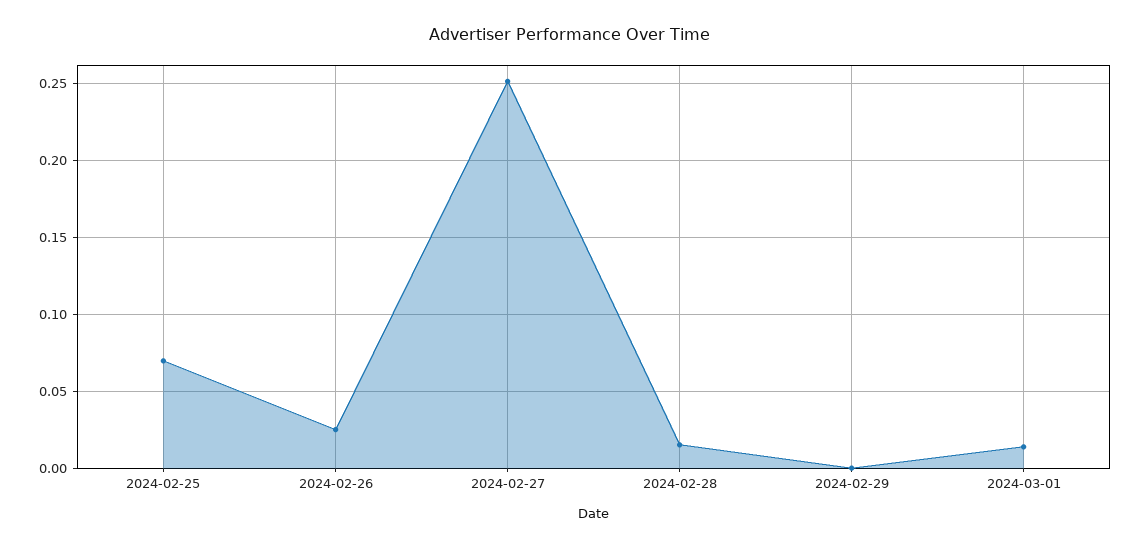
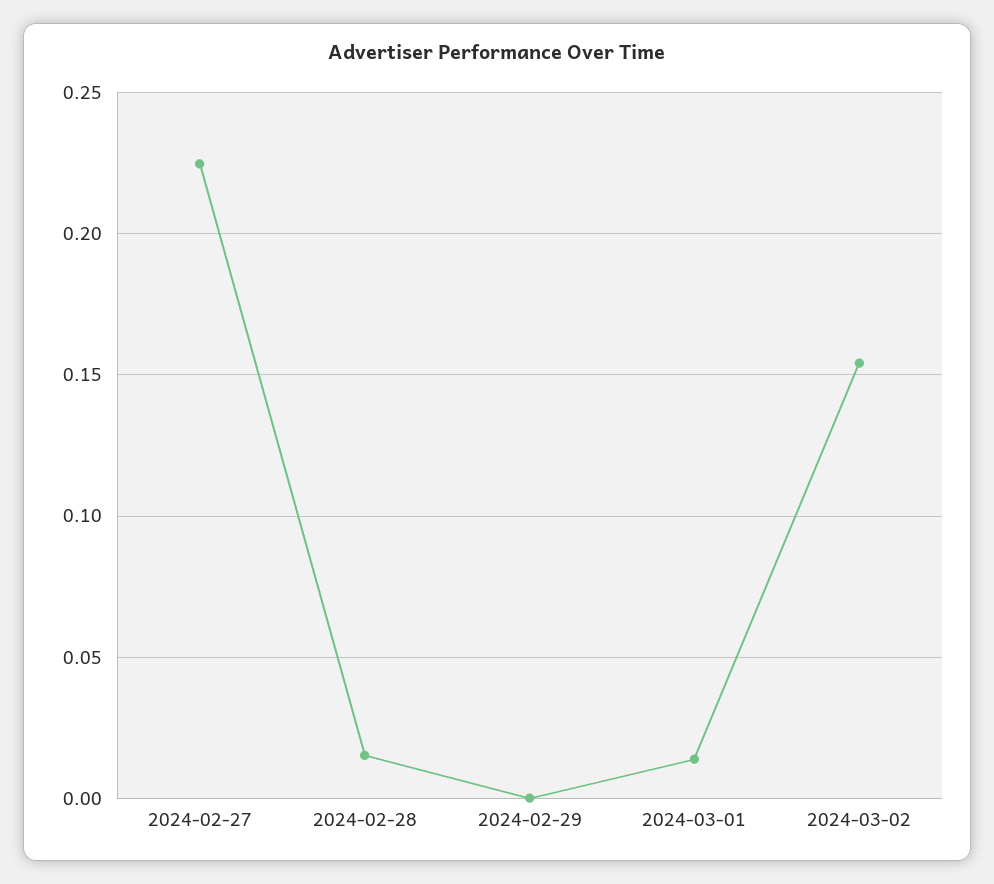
2024-02-25: 0.07 -> none
2024-02-26: 0.025 -> none
2024-02-27: 0.25 -> 0.225
2024-03-02: none -> 0.155

